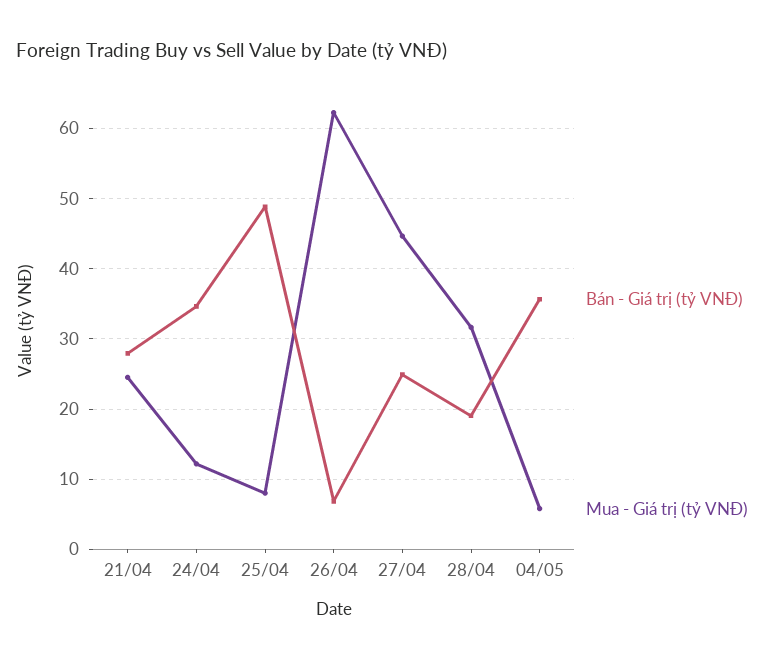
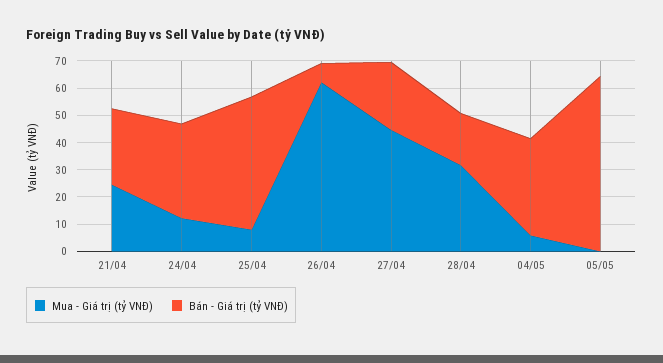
Mua - Giá trị (tỷ VNĐ), 05/05: none -> 0
Bán - Giá trị (tỷ VNĐ), 05/05: none -> 65

